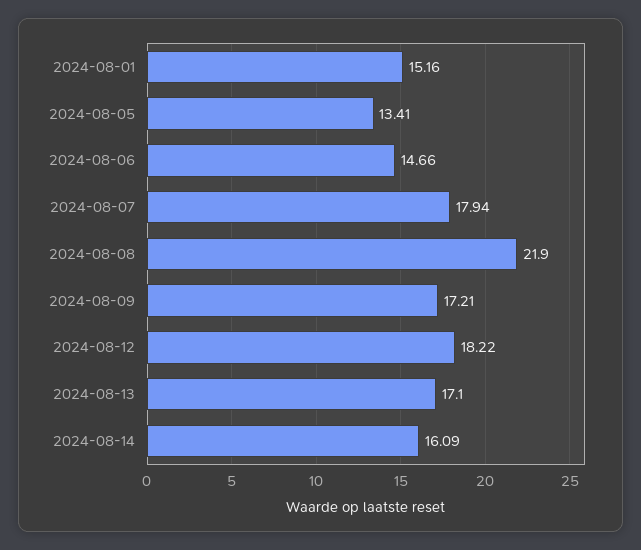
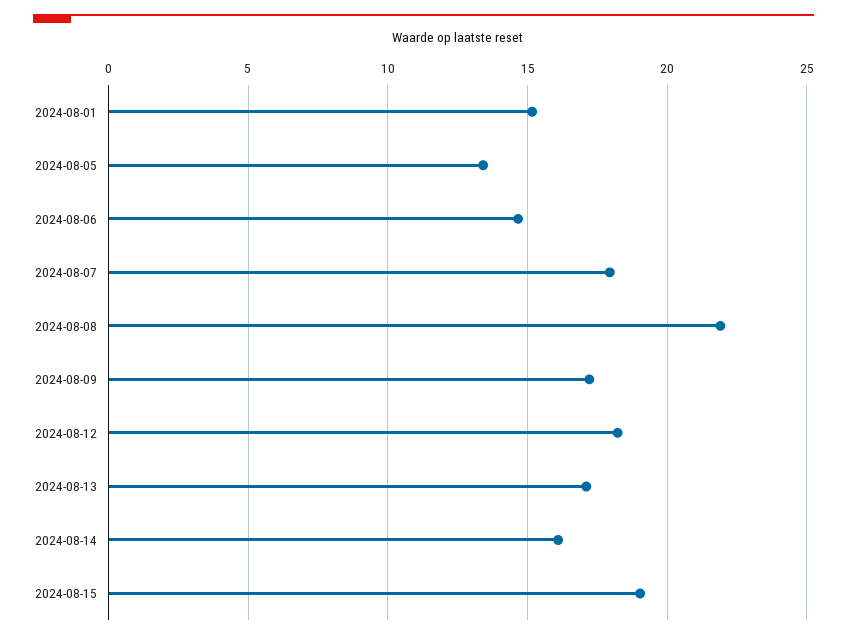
2024-08-15: none -> 19

